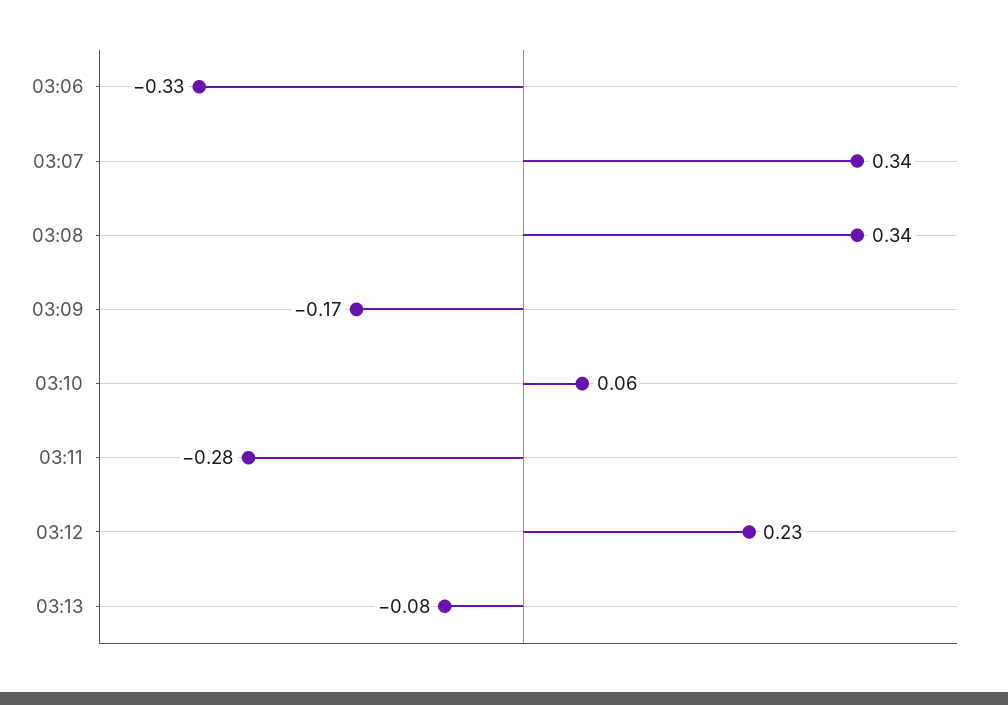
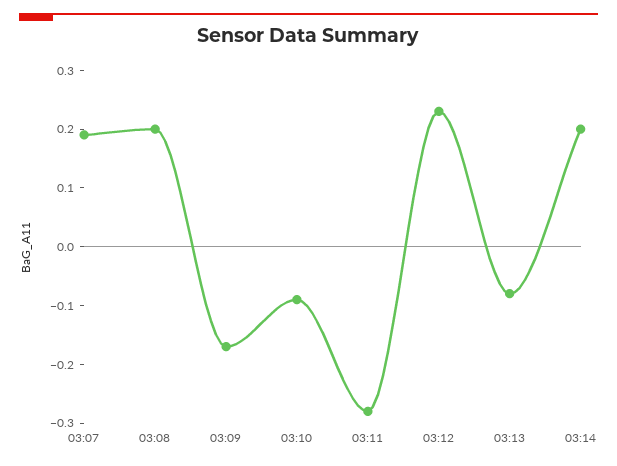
03:06: -0.33 -> none
03:07: 0.34 -> 0.2
03:08: 0.34 -> 0.2
03:10: 0.06 -> -0.1
03:14: none -> 0.2

